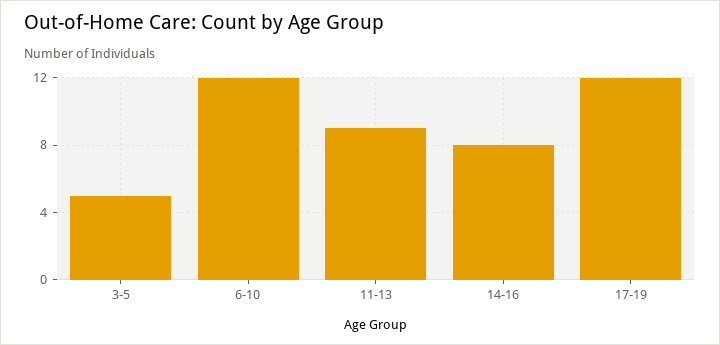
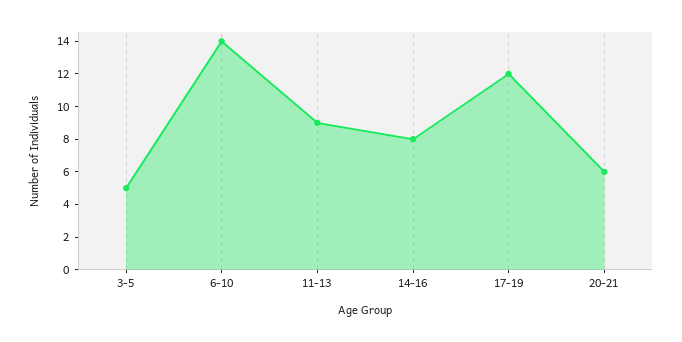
6-10: 12 -> 14
20-21: none -> 6

